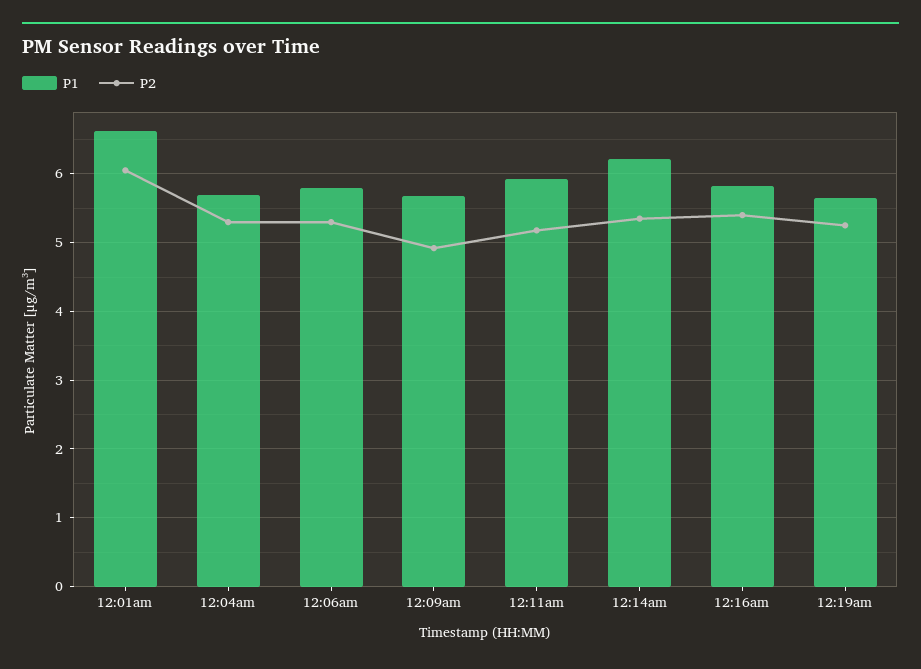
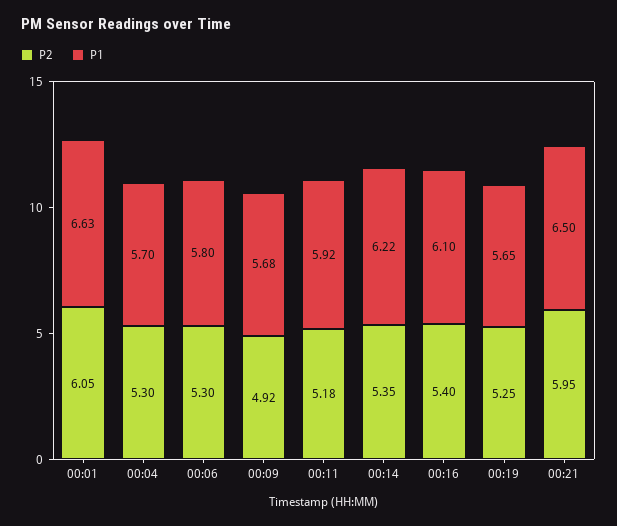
P1, 12:16am: 5.8 -> 6.1
P2, 00:21: none -> 5.95
P1, 00:21: none -> 6.5

